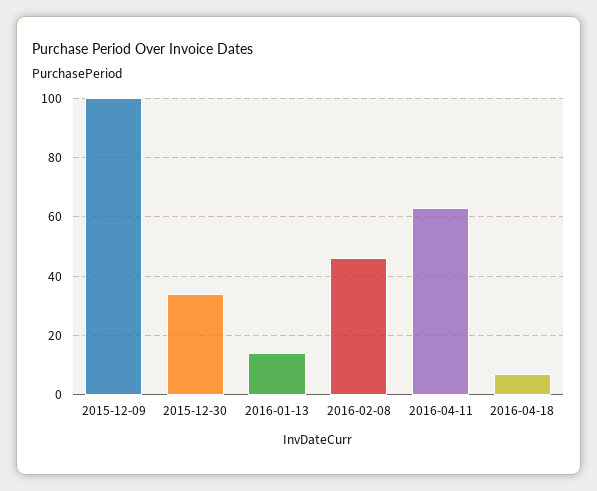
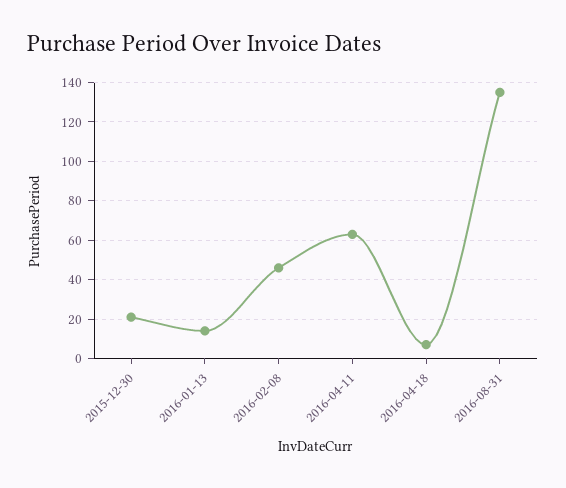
2015-12-09: 100 -> none
2015-12-30: 35 -> 20
2016-08-31: none -> 135

